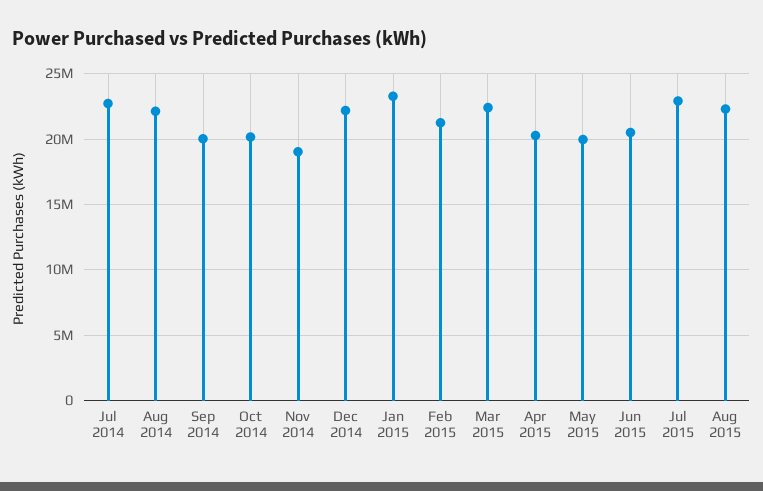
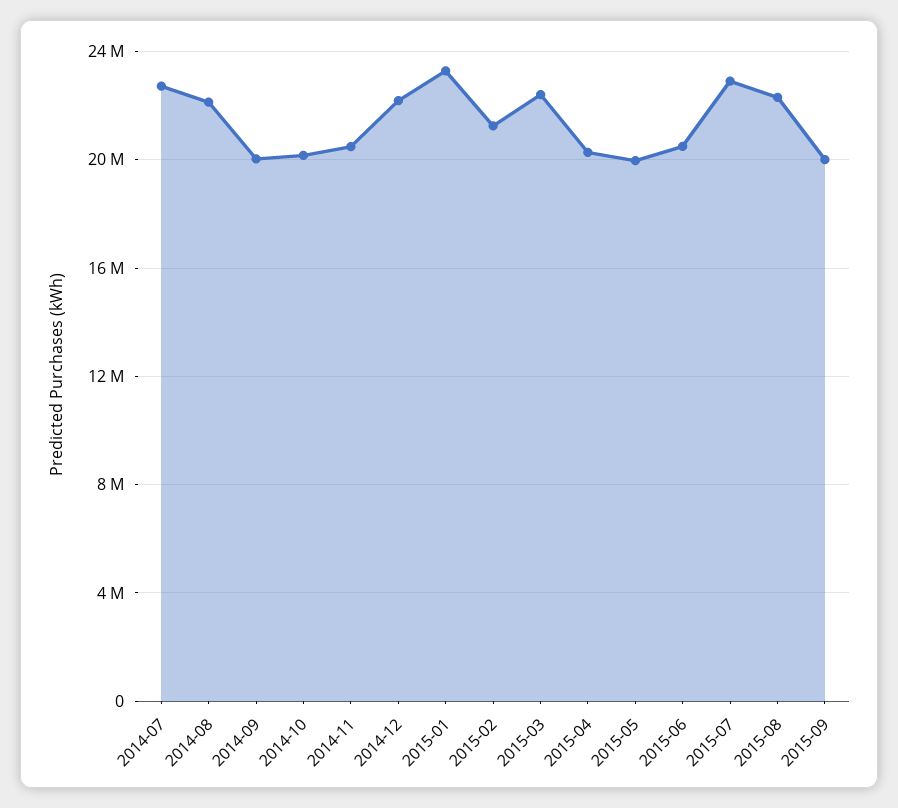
Nov 2014: 19000000 -> 20500000
2015-09: none -> 20000000

